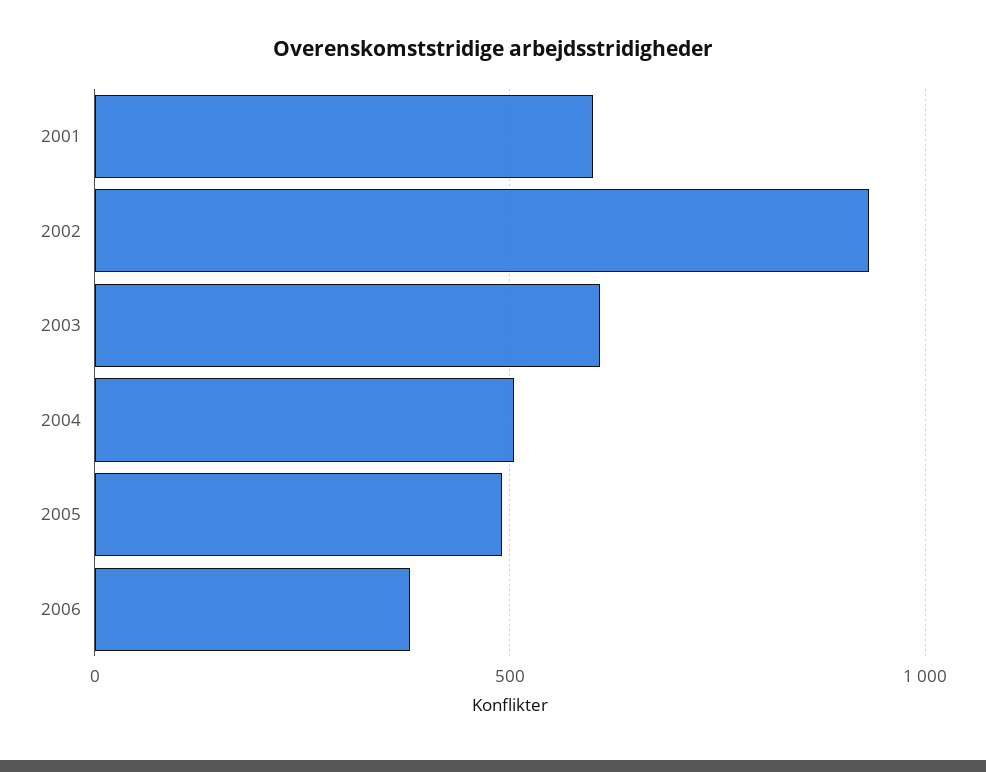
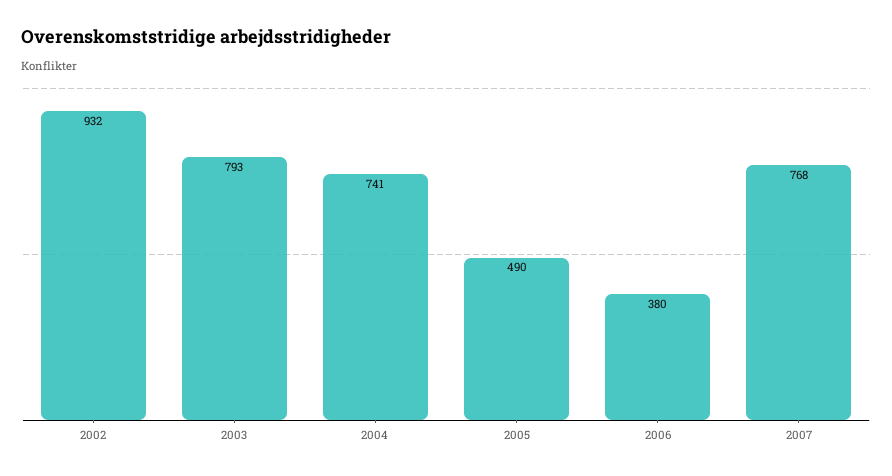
2001: 600 -> none
2003: 600 -> 793
2004: 500 -> 741
2007: none -> 768

